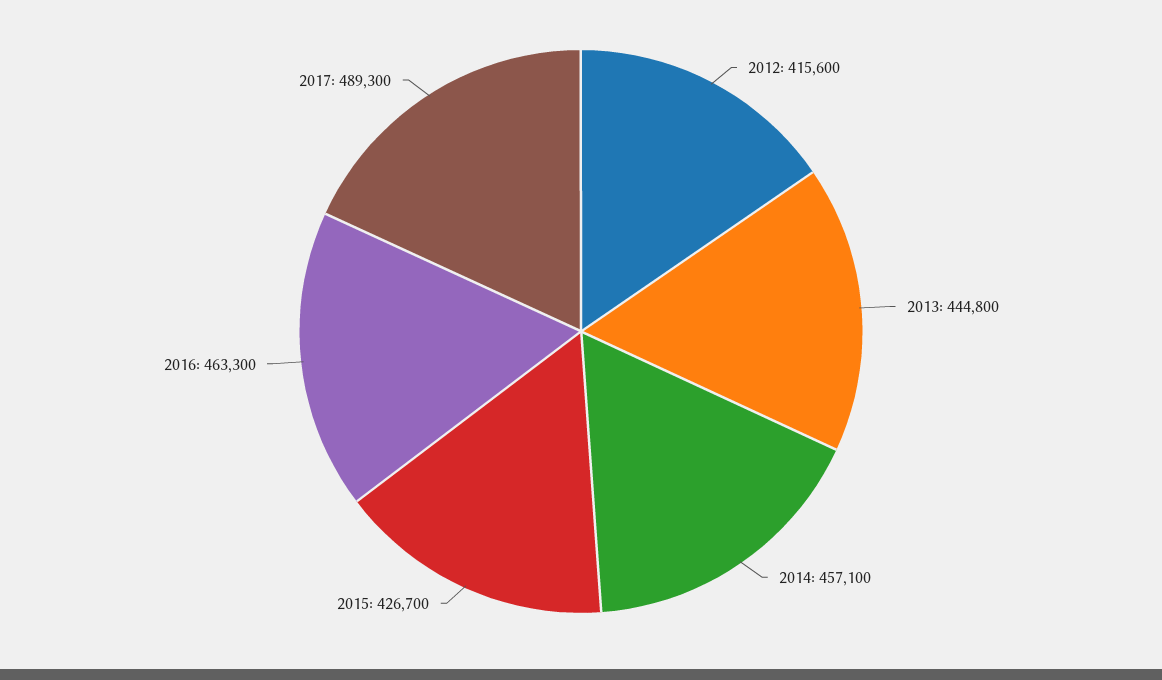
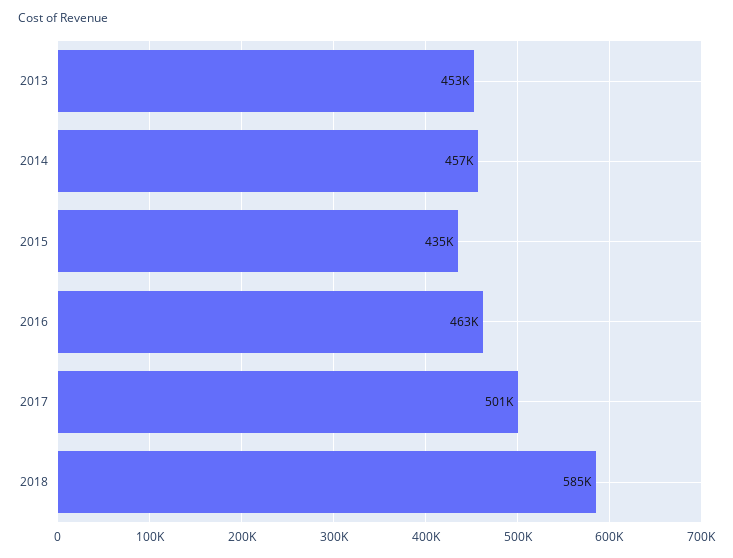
2012: 415600 -> none
2013: 444800 -> 453000
2015: 426700 -> 435000
2017: 489300 -> 501000
2018: none -> 585000

